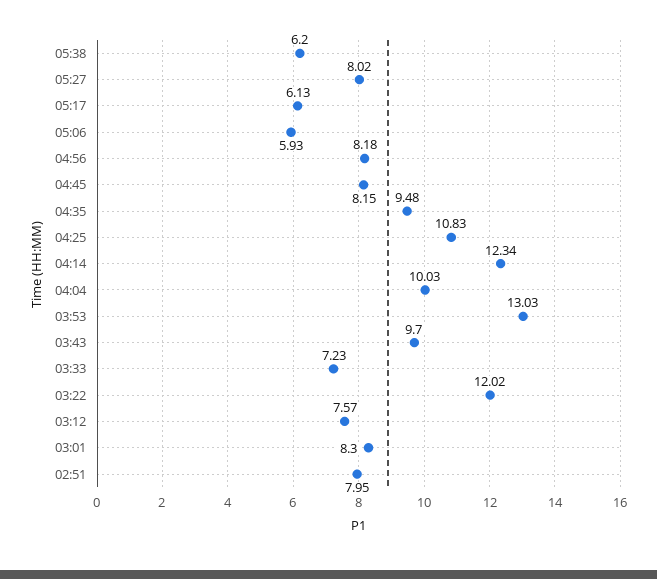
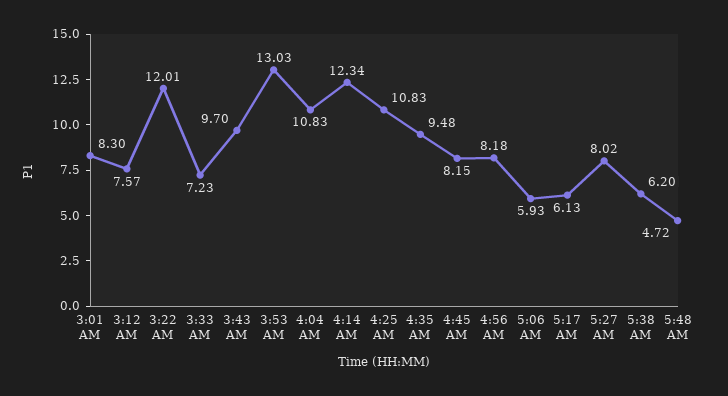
04:04: 10.03 -> 10.83
03:22: 12.02 -> 12.01
02:51: 7.95 -> none
5:48 AM: none -> 4.72

